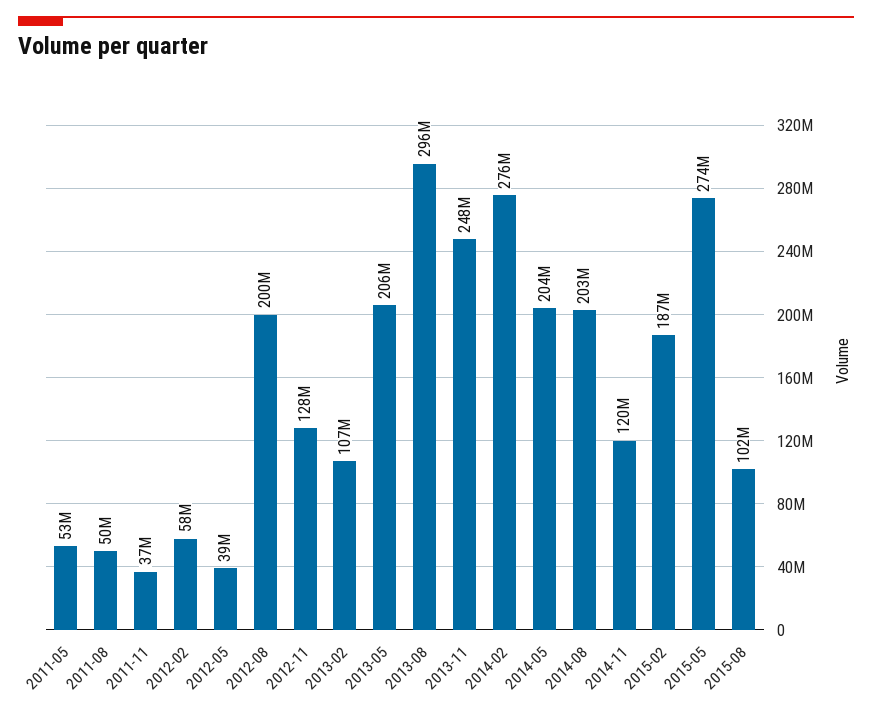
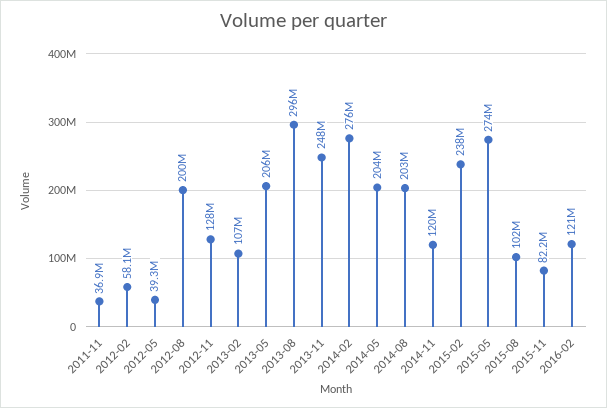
2011-05: 53000000 -> none
2011-08: 50000000 -> none
2015-02: 187000000 -> 238000000
2015-11: none -> 82200000
2016-02: none -> 121000000

